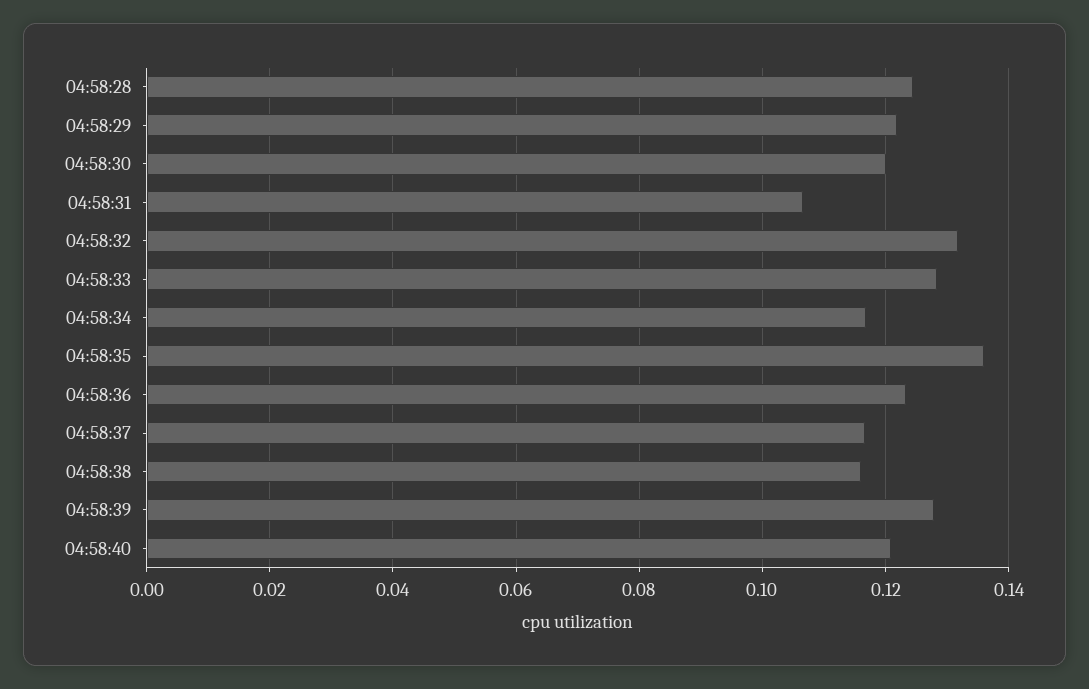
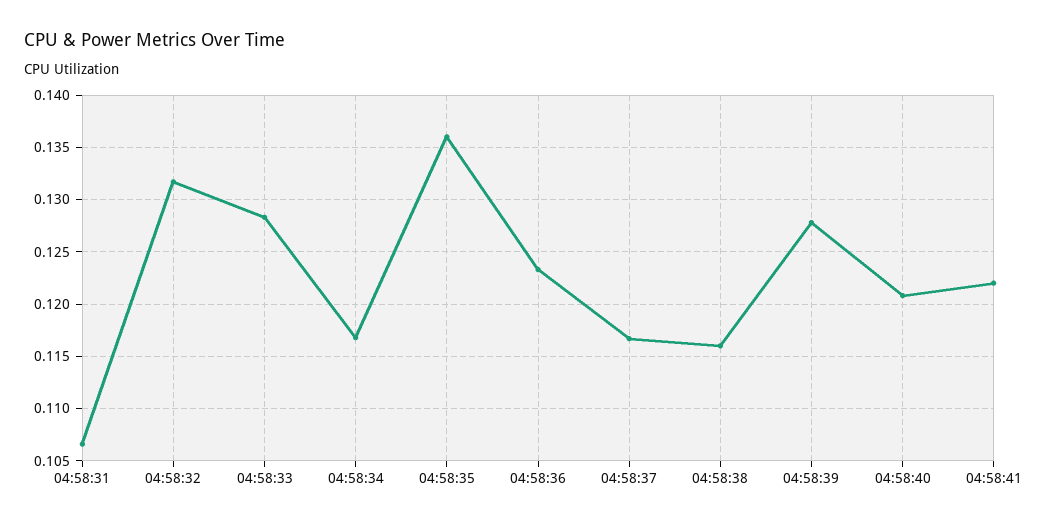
04:58:28: 0.124 -> none
04:58:29: 0.122 -> none
04:58:30: 0.12 -> none
04:58:41: none -> 0.122

